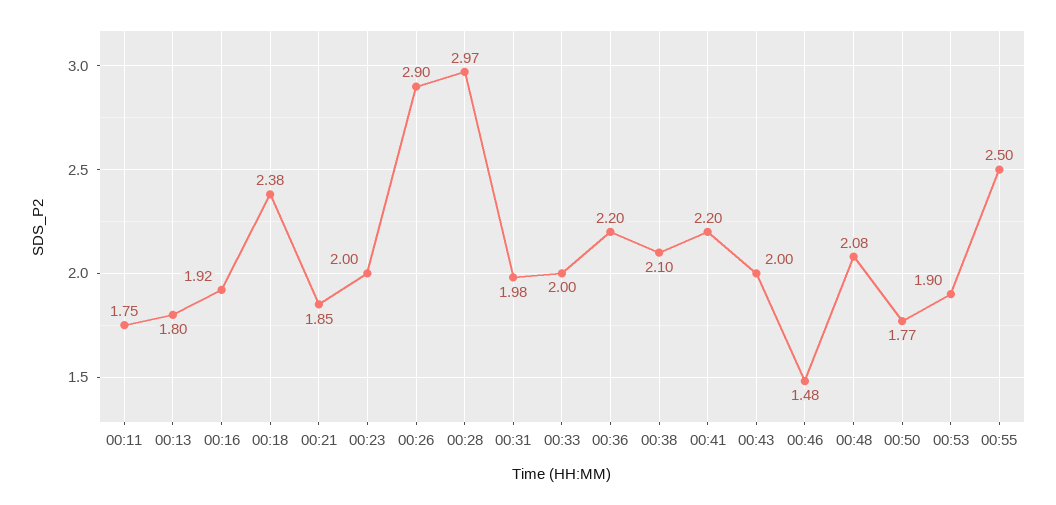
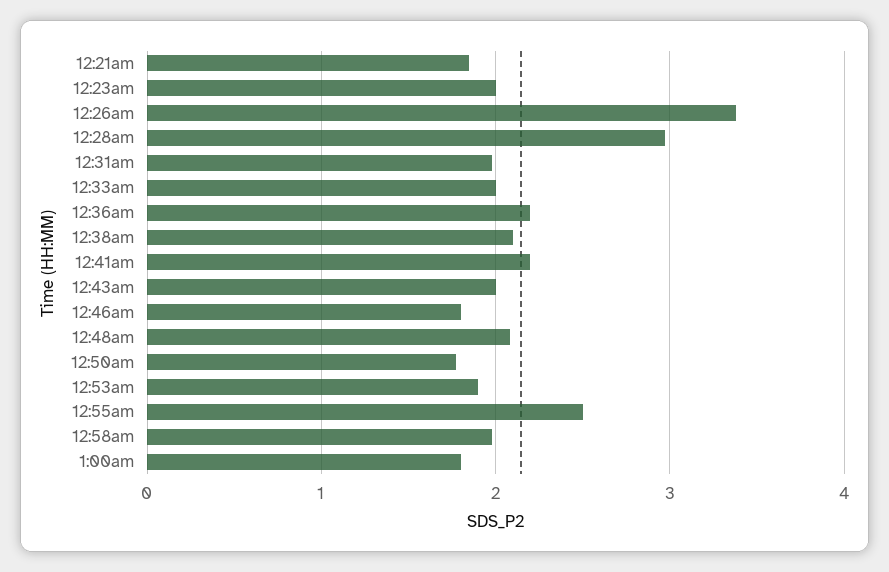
00:11: 1.75 -> none
00:13: 1.8 -> none
00:16: 1.92 -> none
00:18: 2.38 -> none
00:26: 2.9 -> 3.4
00:46: 1.48 -> 1.8
12:58am: none -> 2
1:00am: none -> 1.8

